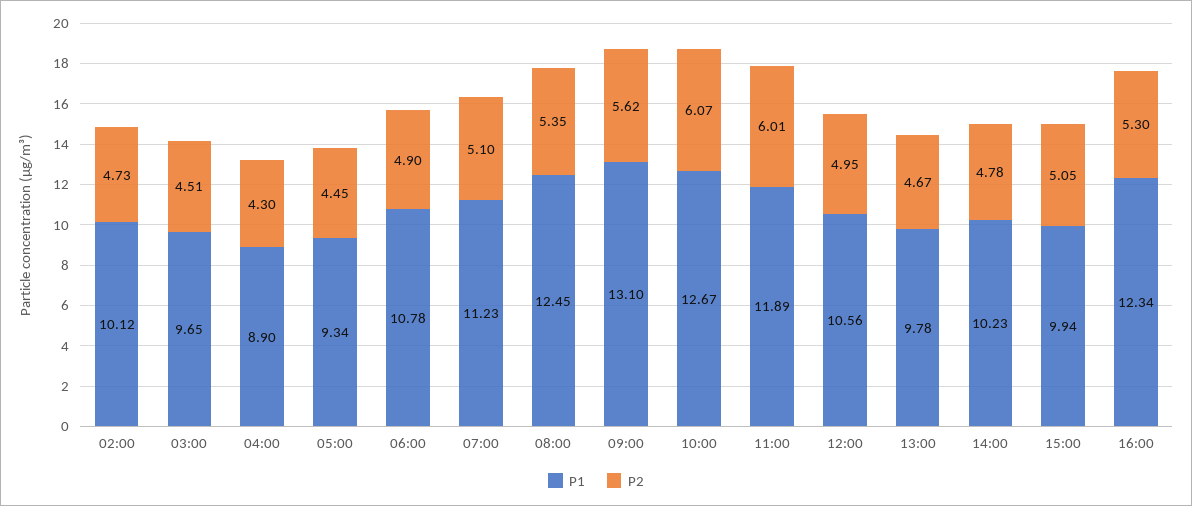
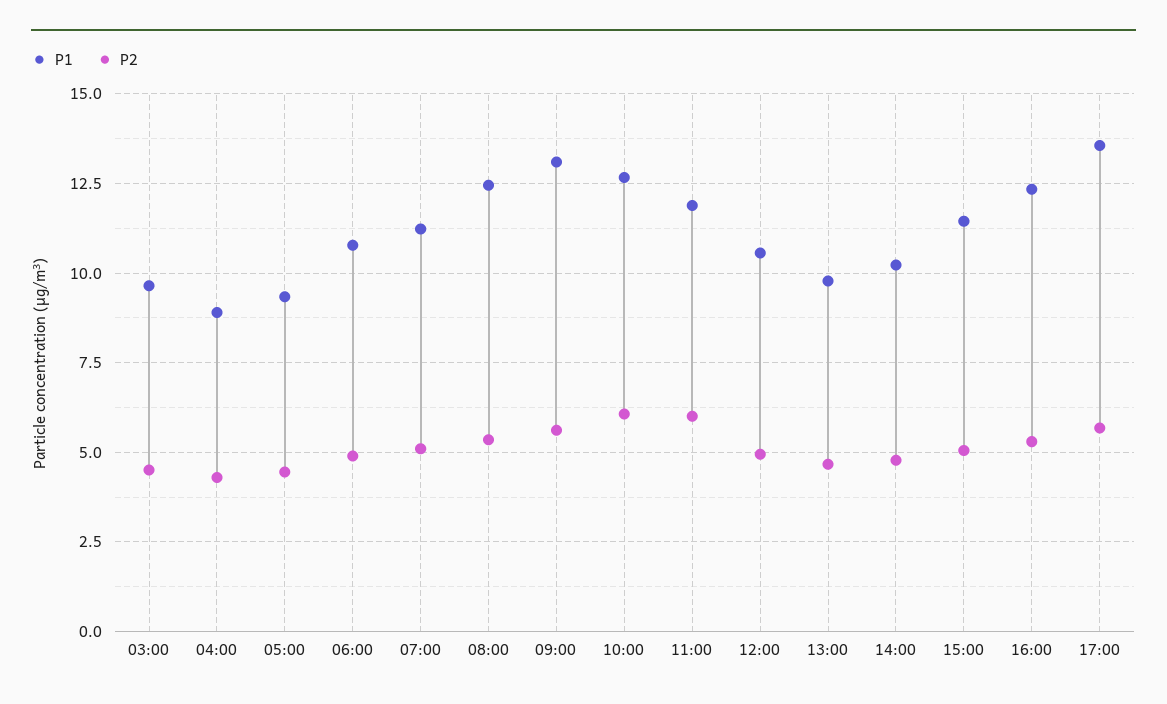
P1, 02:00: 10.12 -> none
P2, 02:00: 4.73 -> none
P1, 15:00: 9.94 -> 11.5
P1, 17:00: none -> 13.5
P2, 17:00: none -> 5.75

